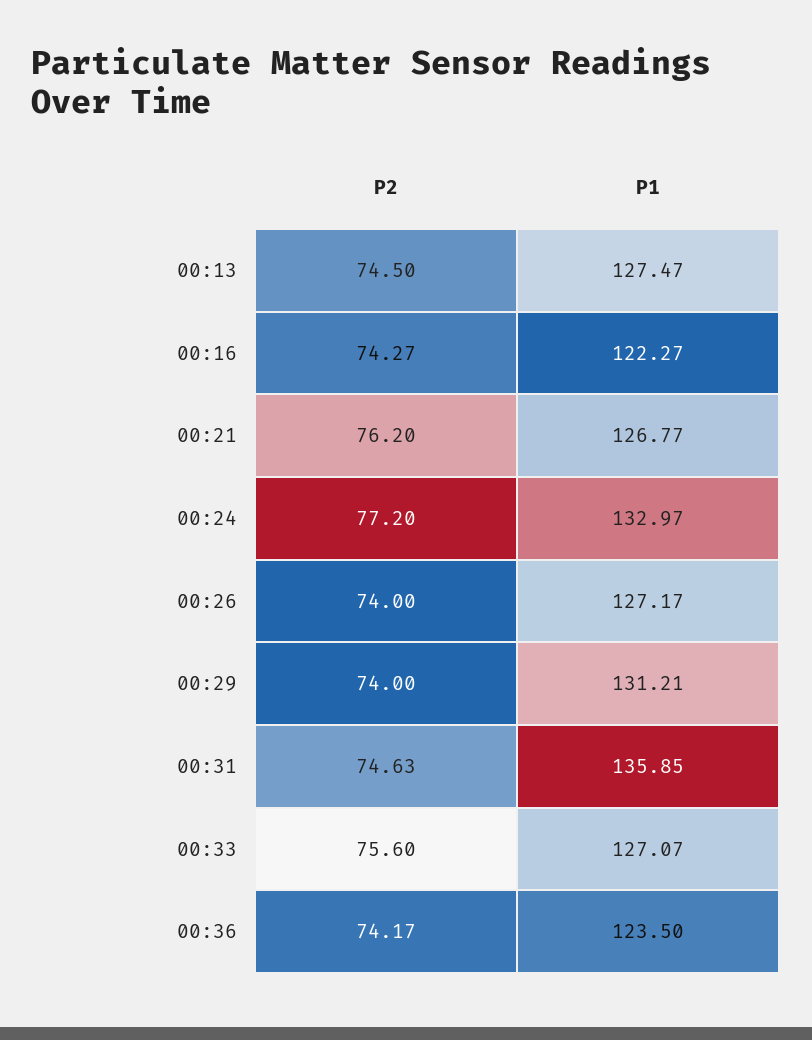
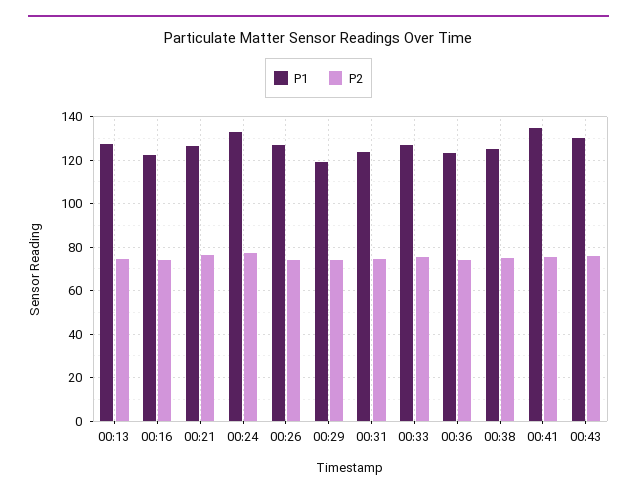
P1, 00:29: 131.21 -> 120
P1, 00:31: 135.85 -> 125
P1, 00:38: none -> 125
P2, 00:38: none -> 75
P1, 00:41: none -> 135
P2, 00:41: none -> 75
P1, 00:43: none -> 130
P2, 00:43: none -> 75

